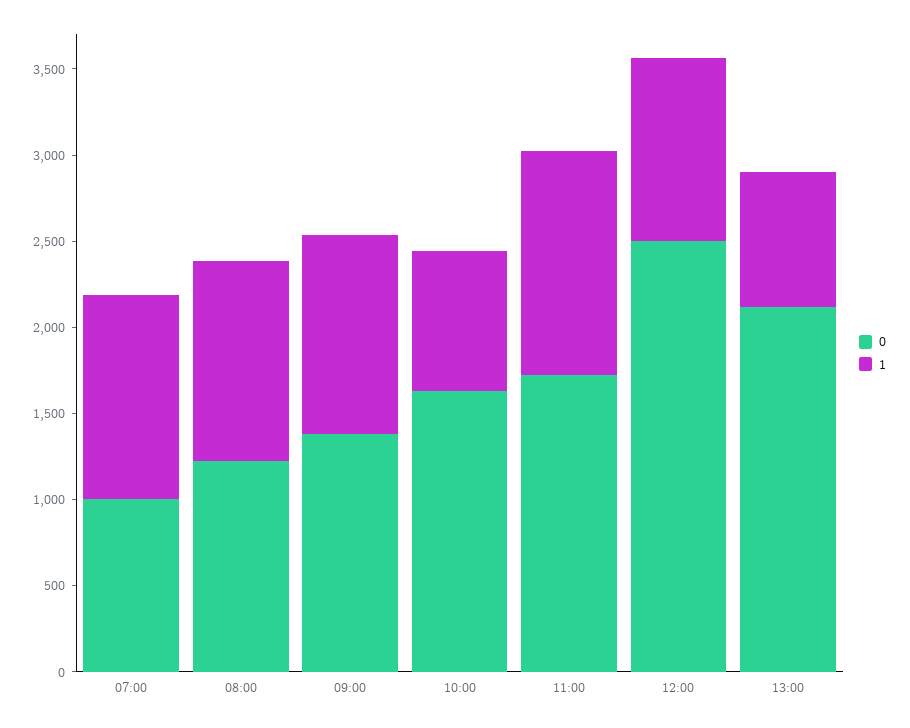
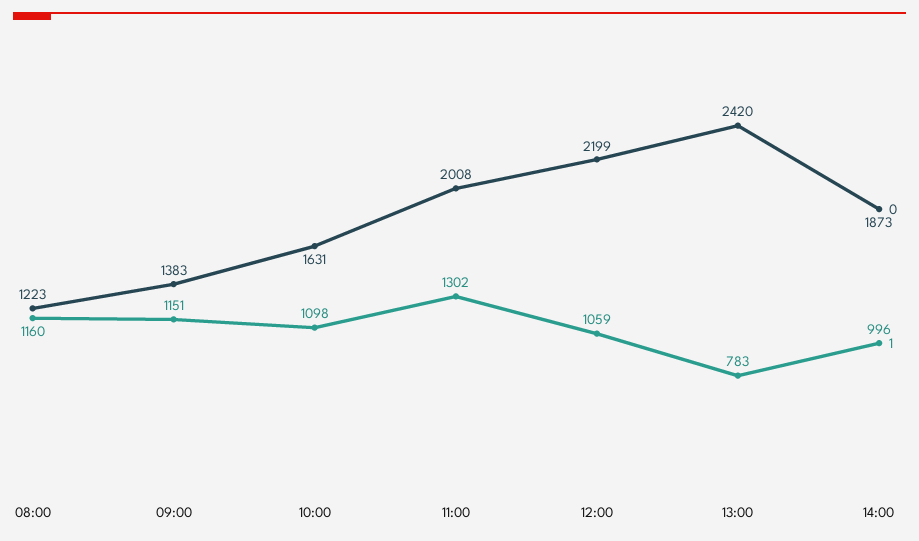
0, 07:00: 1000 -> none
1, 07:00: 1200 -> none
1, 10:00: 800 -> 1098
0, 11:00: 1700 -> 2008
0, 12:00: 2500 -> 2199
0, 13:00: 2100 -> 2420
0, 14:00: none -> 1873
1, 14:00: none -> 996

